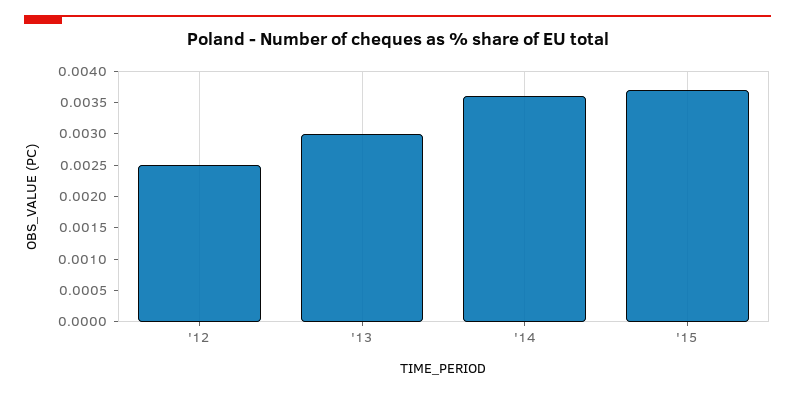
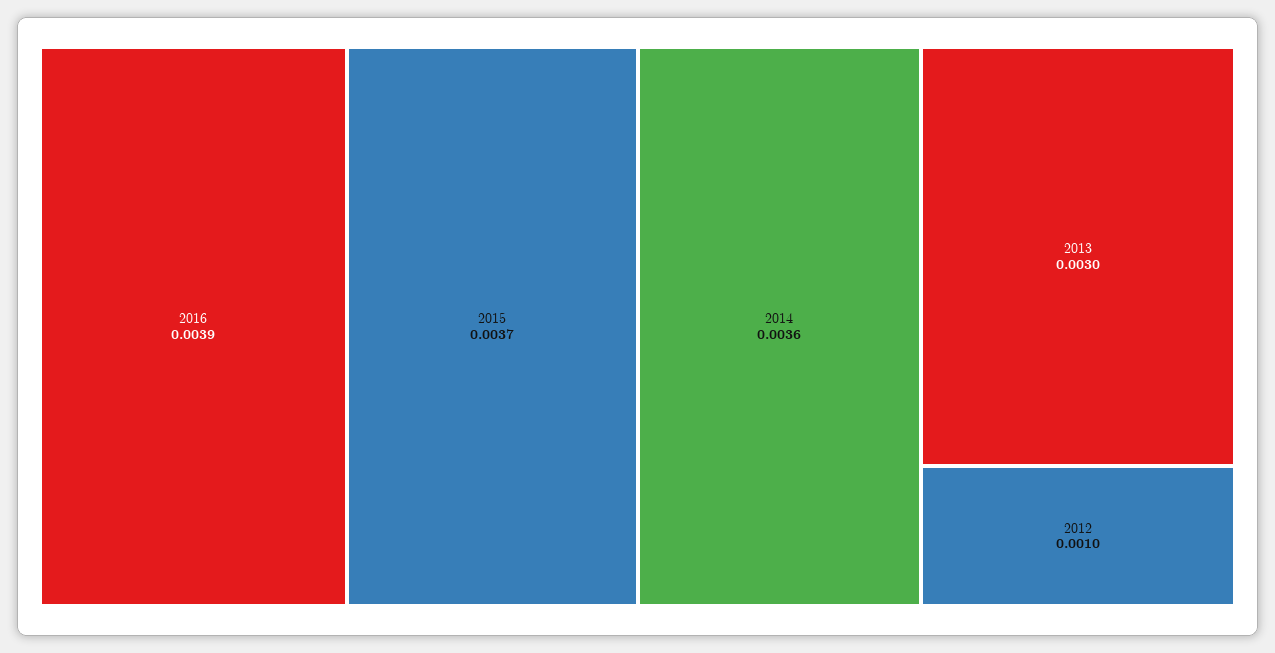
'12: 0.0025 -> 0.001
2016: none -> 0.0039

